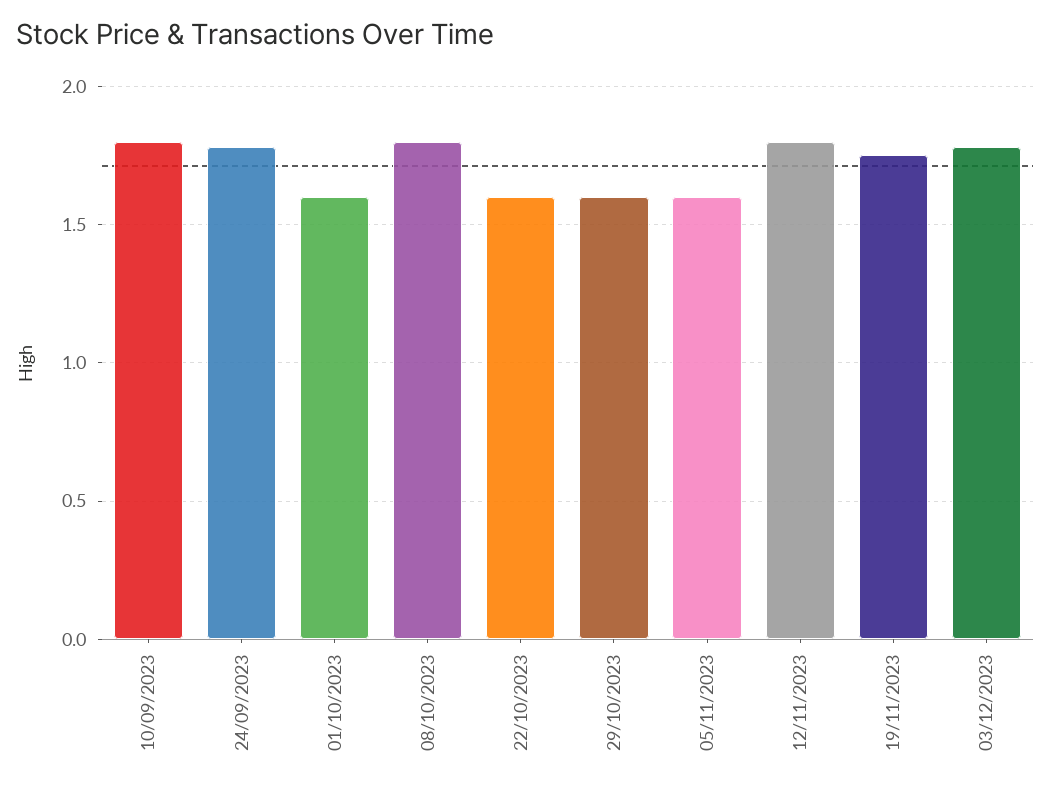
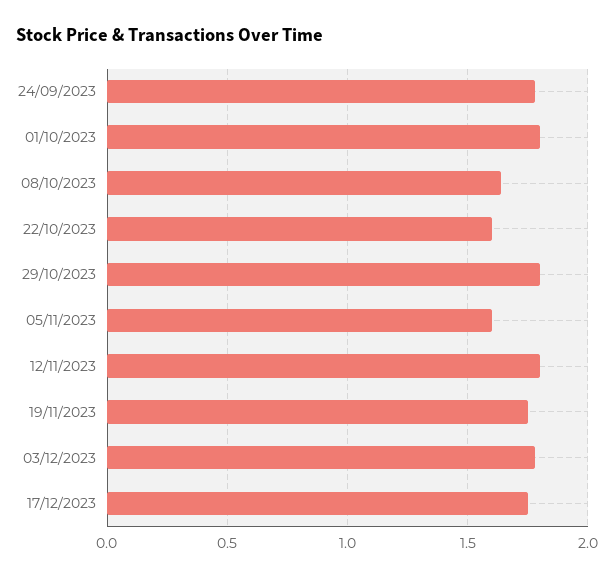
10/09/2023: 1.8 -> none
01/10/2023: 1.6 -> 1.8
08/10/2023: 1.8 -> 1.65
29/10/2023: 1.6 -> 1.8
17/12/2023: none -> 1.75

